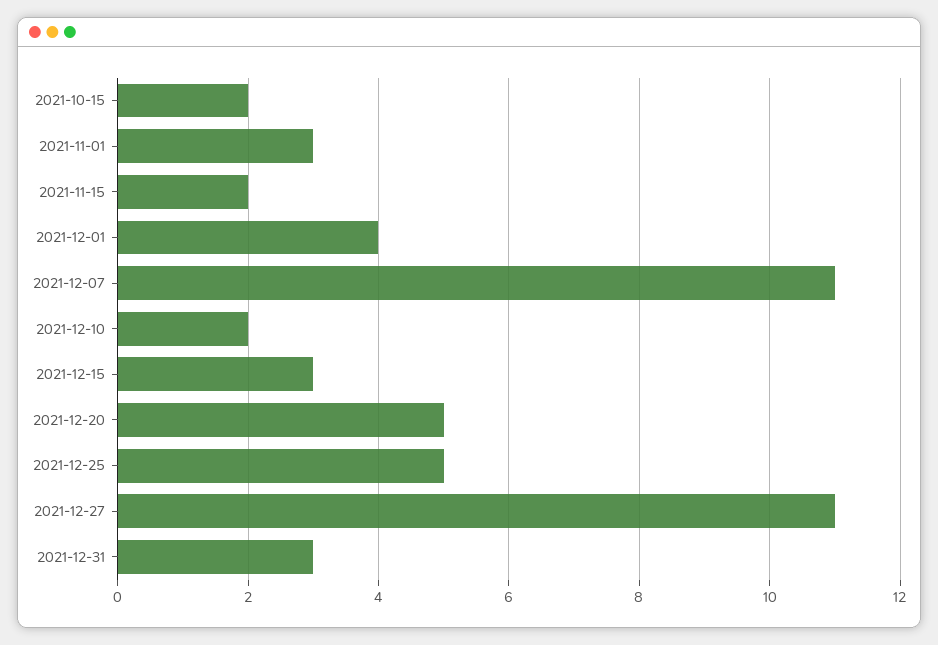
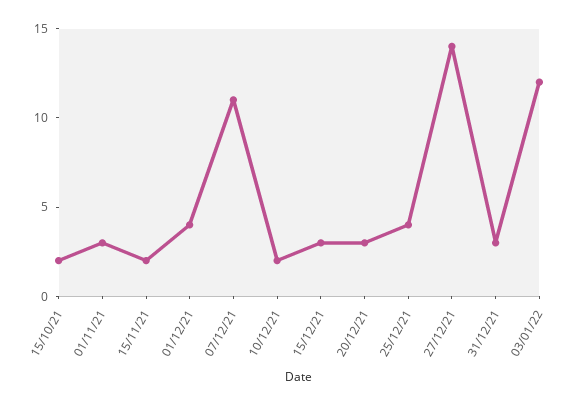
2021-12-20: 5 -> 3
2021-12-25: 5 -> 4
2021-12-27: 11 -> 14
03/01/22: none -> 12

